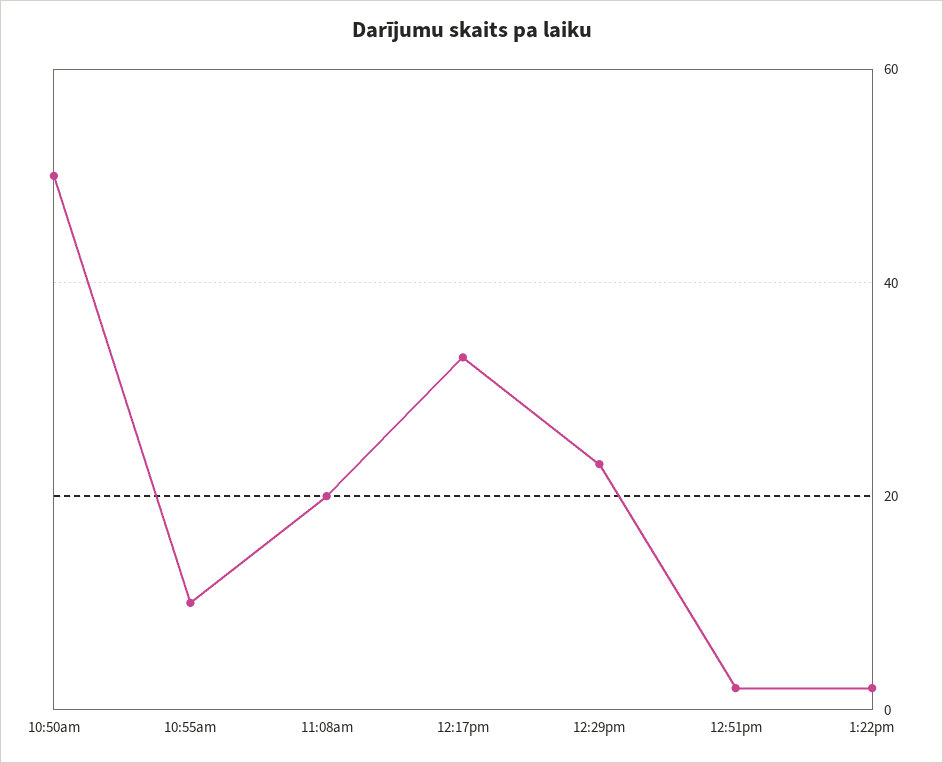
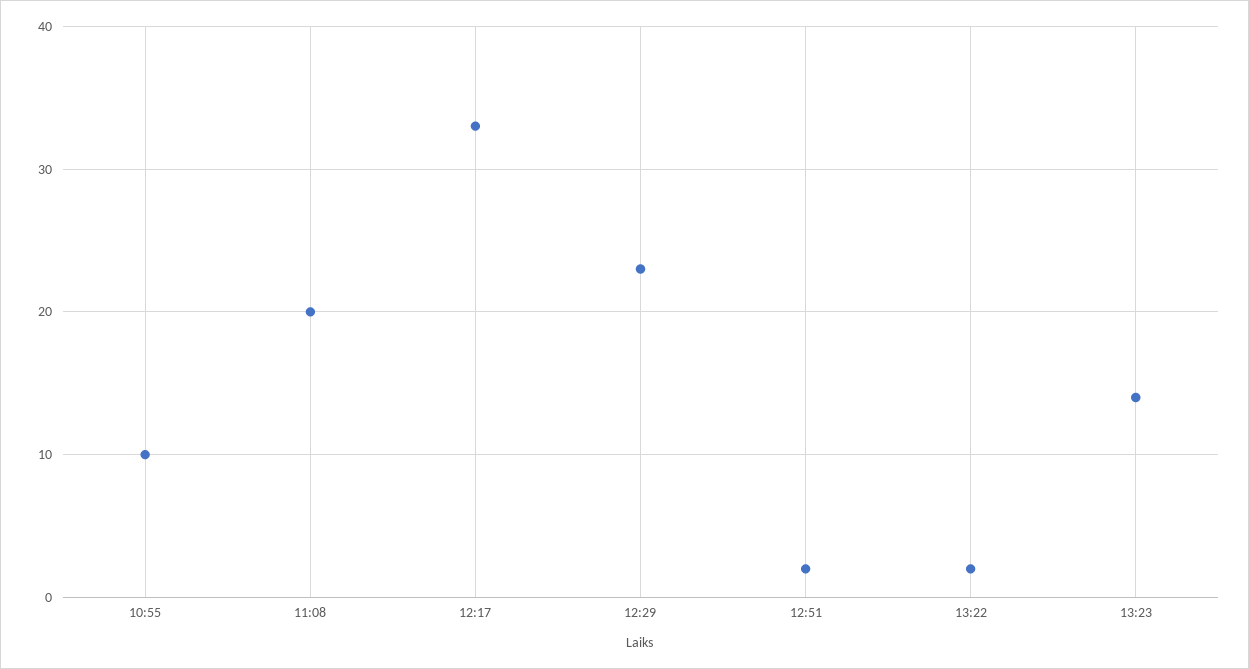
10:50am: 50 -> none
13:23: none -> 14

